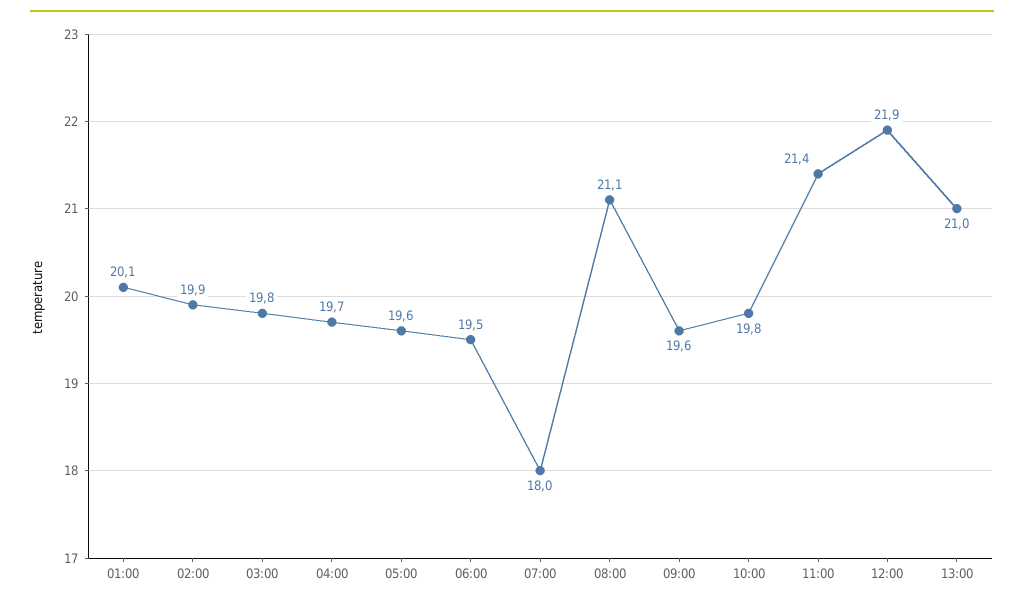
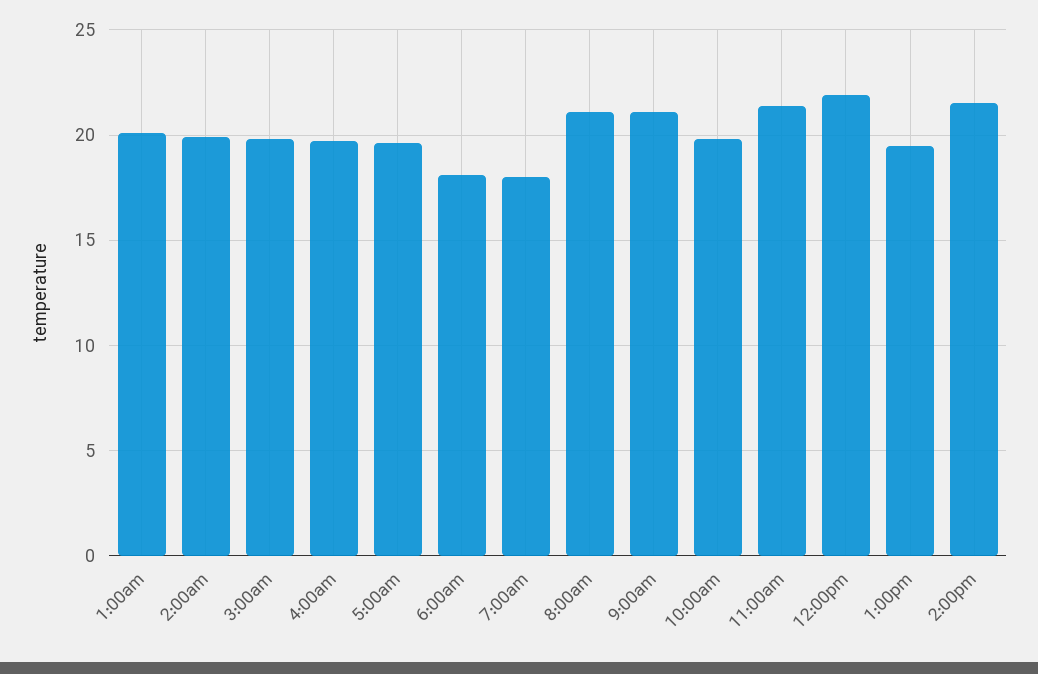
06:00: 19.5 -> 18
09:00: 19.6 -> 21
13:00: 21 -> 19.5
2:00pm: none -> 21.5

